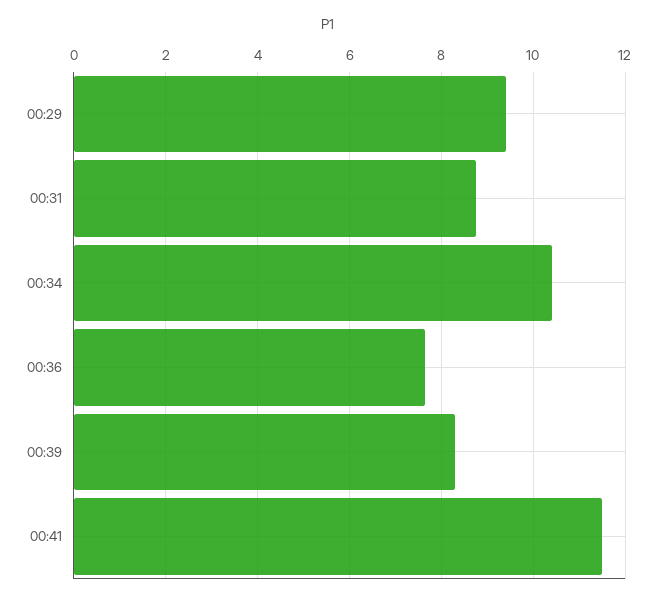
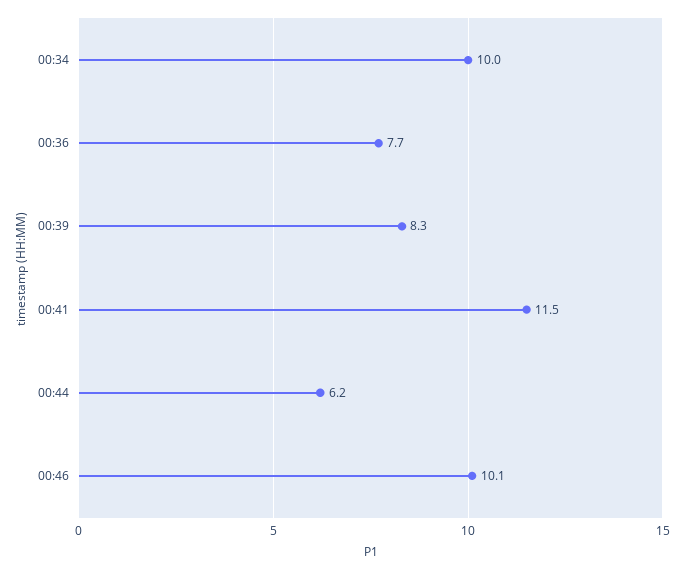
00:29: 9.4 -> none
00:31: 8.8 -> none
00:34: 10.4 -> 10
00:44: none -> 6.2
00:46: none -> 10.1

